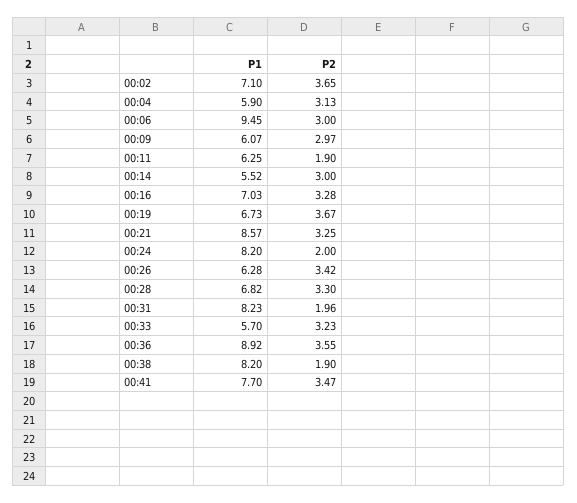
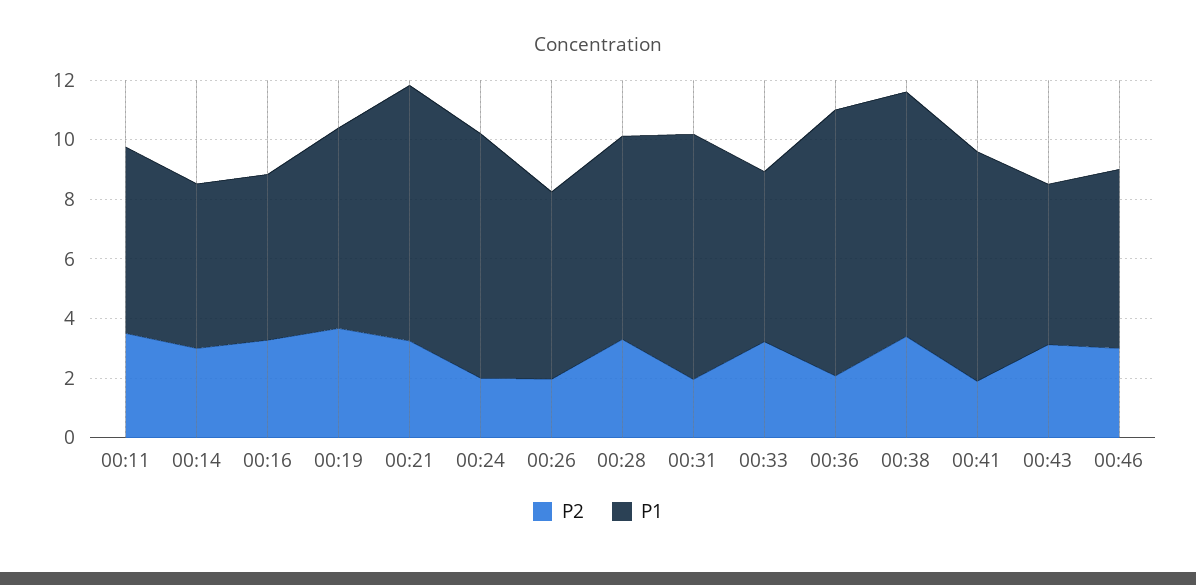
P1, 00:02: 7.1 -> none
P2, 00:02: 3.65 -> none
P1, 00:04: 5.9 -> none
P2, 00:04: 3.13 -> none
P1, 00:06: 9.45 -> none
P2, 00:06: 3 -> none
P1, 00:09: 6.07 -> none
P2, 00:09: 2.97 -> none
P2, 00:11: 1.9 -> 3.5
P1, 00:16: 7.03 -> 5.5
P2, 00:26: 3.42 -> 2
P2, 00:36: 3.55 -> 2
P2, 00:38: 1.9 -> 3.5
P2, 00:41: 3.47 -> 2
P2, 00:43: none -> 3
P1, 00:43: none -> 5.5
P2, 00:46: none -> 3
P1, 00:46: none -> 6

